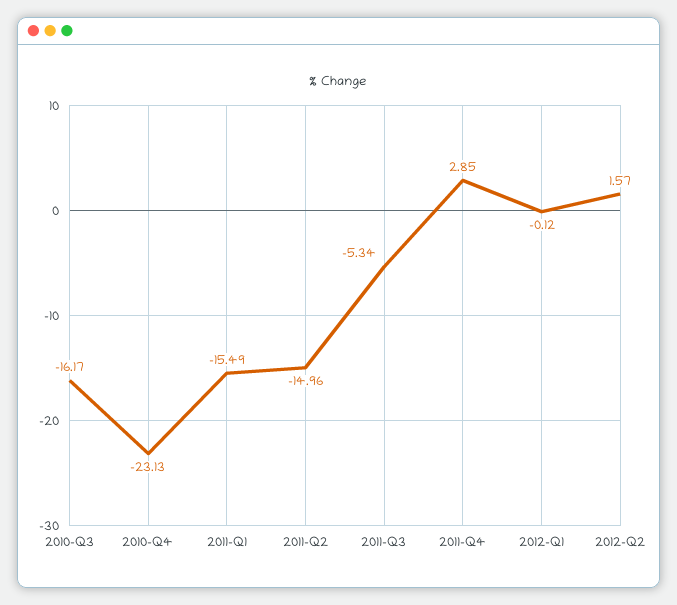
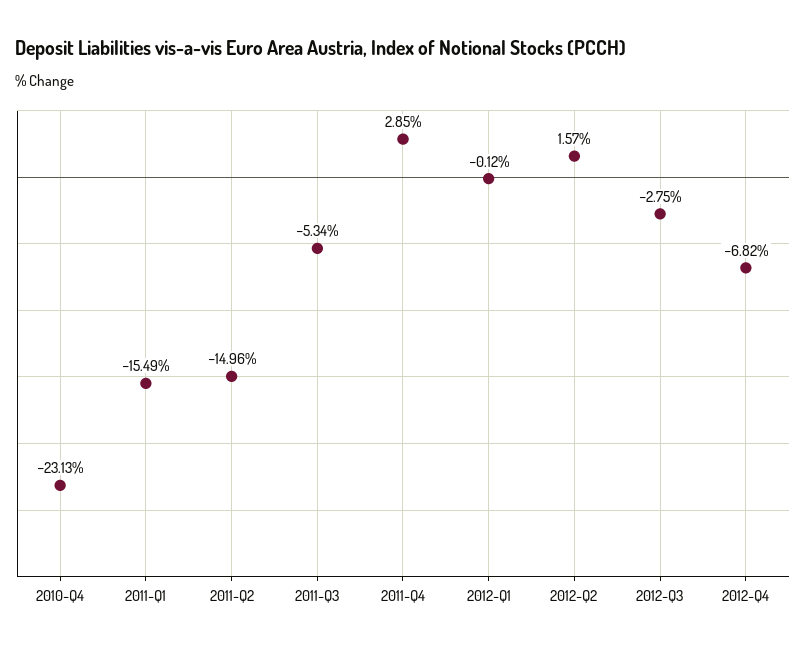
2010-Q3: -16.17 -> none
2012-Q3: none -> -2.75
2012-Q4: none -> -6.82

